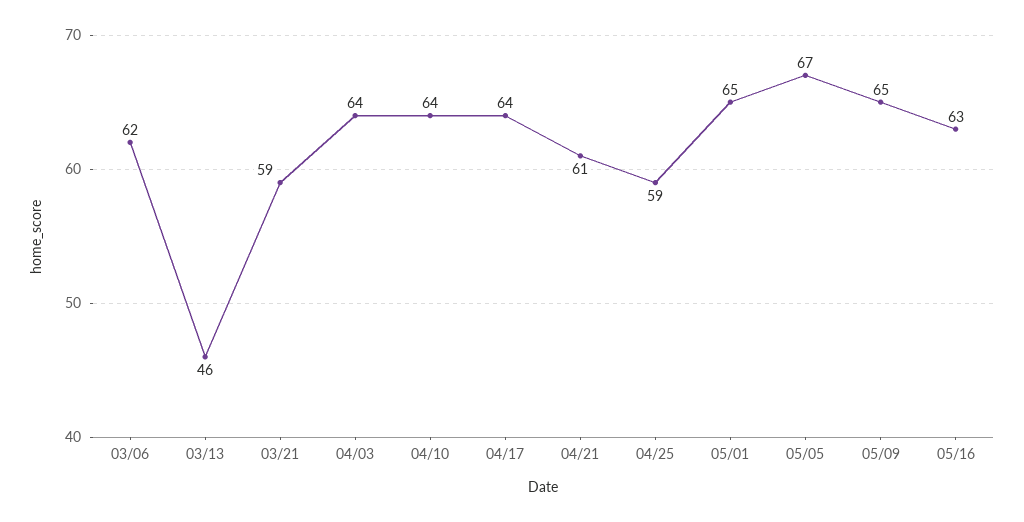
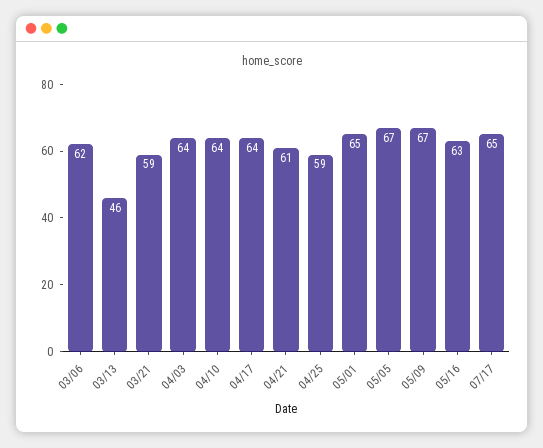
05/09: 65 -> 67
07/17: none -> 65

